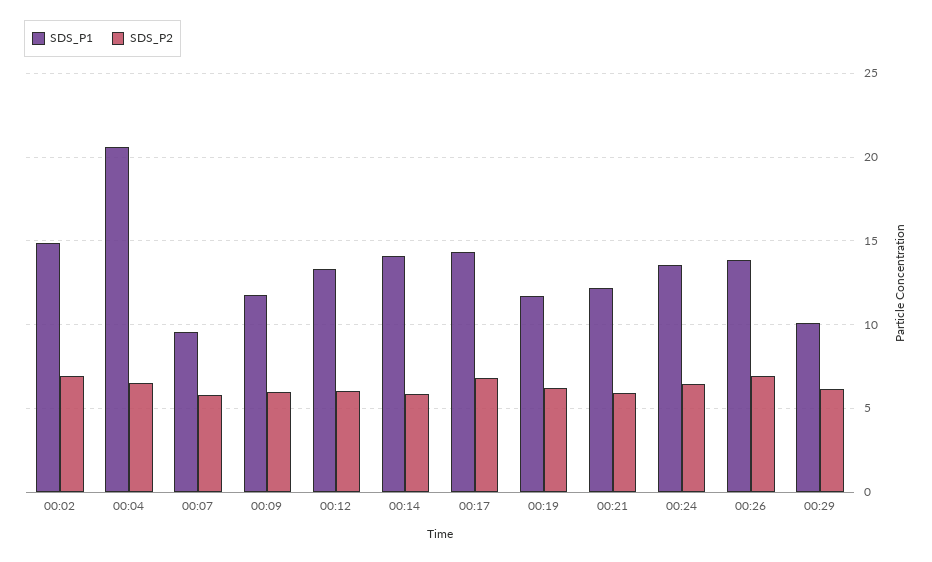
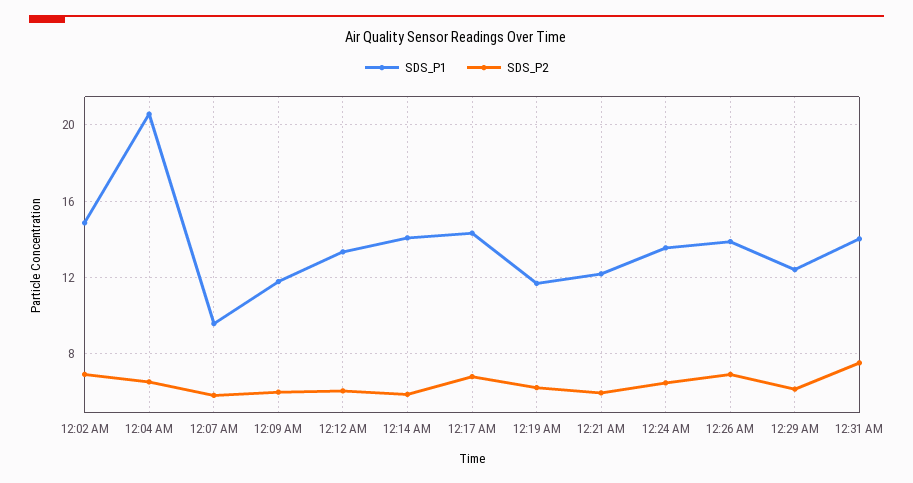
SDS_P1, 00:29: 10 -> 12.5
SDS_P1, 12:31 AM: none -> 14
SDS_P2, 12:31 AM: none -> 7.5

